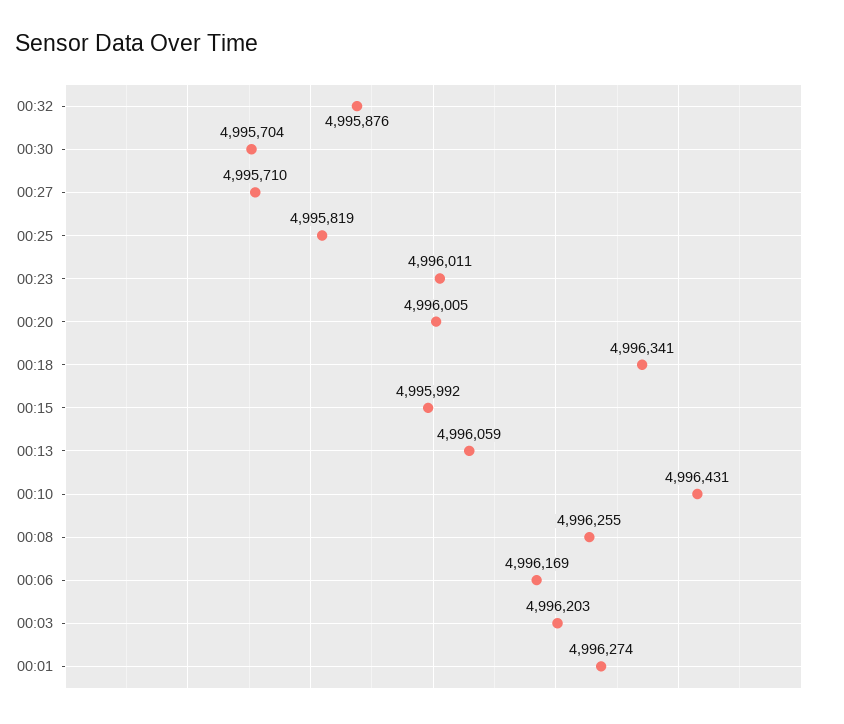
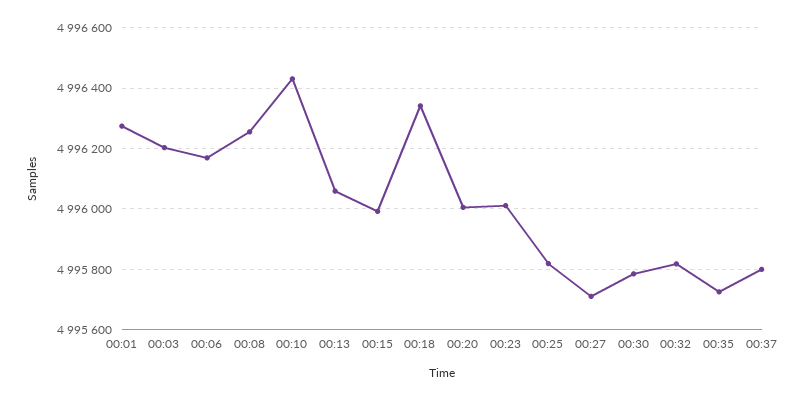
00:32: 4995876 -> 4995820
00:30: 4995704 -> 4995780
00:35: none -> 4995720
00:37: none -> 4995800

